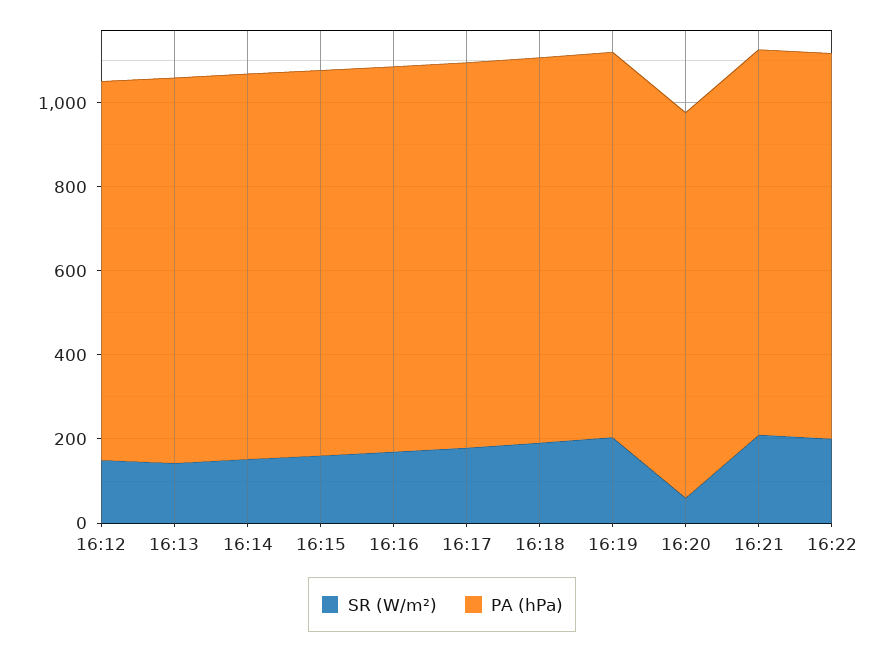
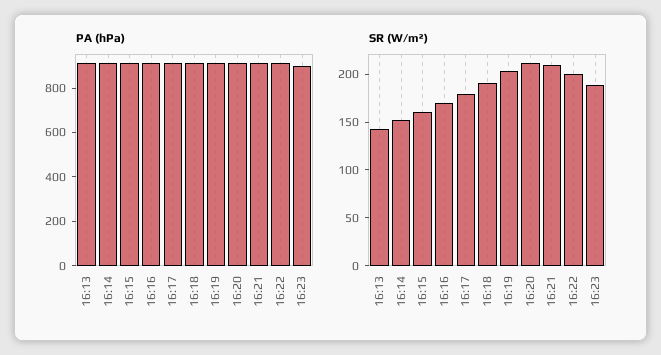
SR (W/m²), 16:12: 150 -> none
PA (hPa), 16:12: 900 -> none
SR (W/m²), 16:20: 50 -> 210
PA (hPa), 16:23: none -> 900
SR (W/m²), 16:23: none -> 190

